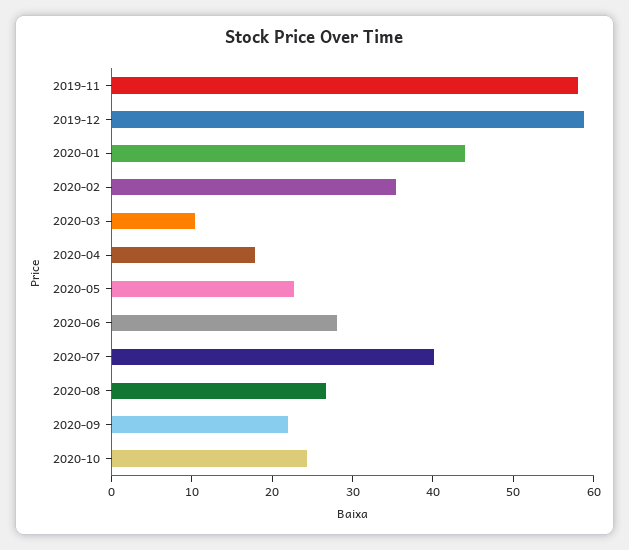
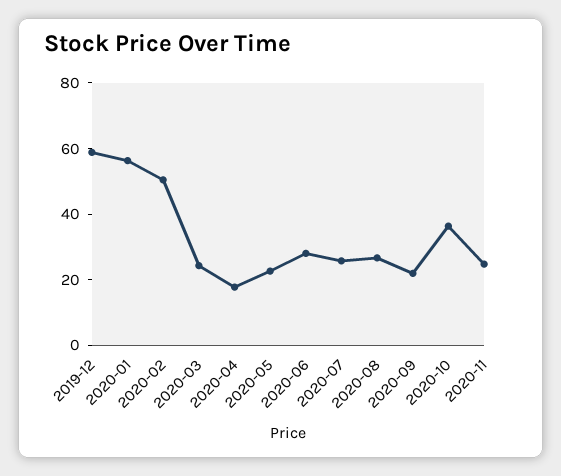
2019-11: 58 -> none
2020-01: 44 -> 55
2020-02: 36 -> 50
2020-03: 10 -> 25
2020-07: 40 -> 25
2020-10: 24 -> 35
2020-11: none -> 25

